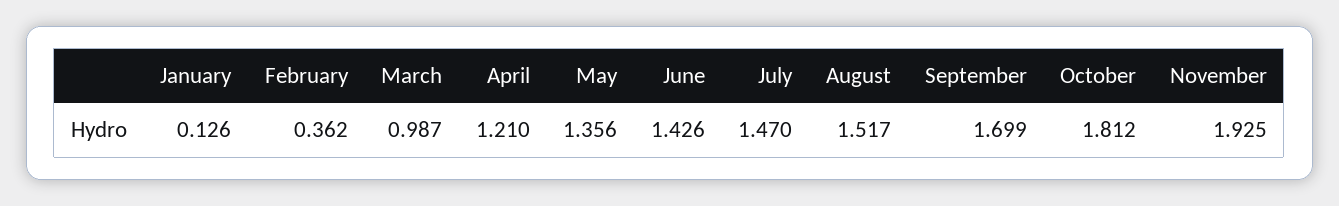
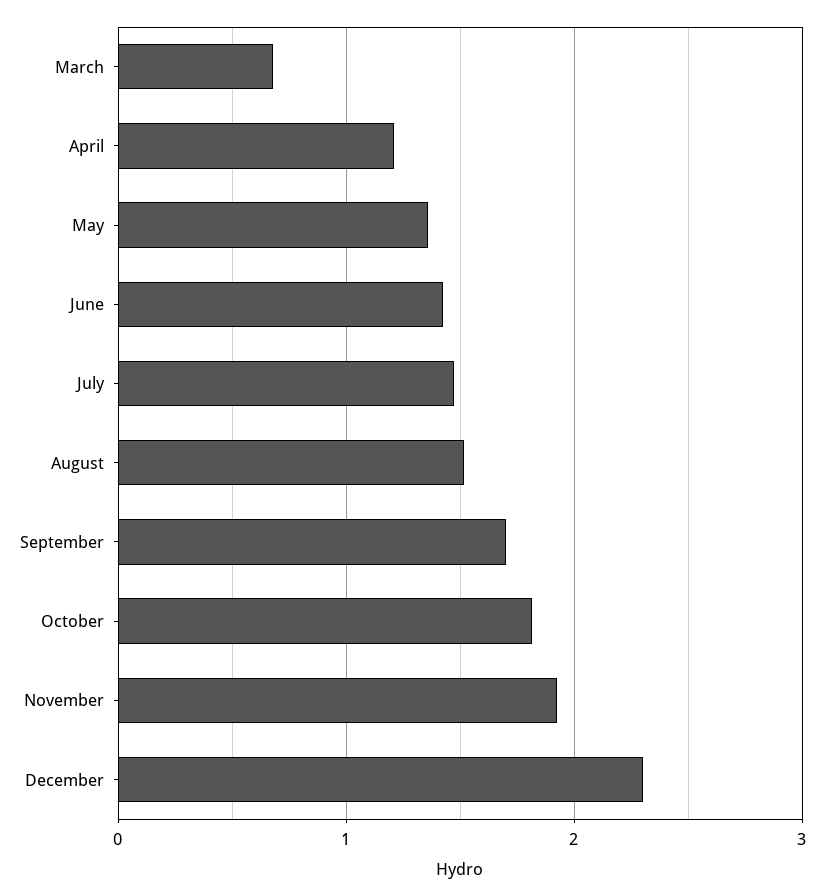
January: 0.126 -> none
February: 0.362 -> none
March: 0.987 -> 0.7
December: none -> 2.3

